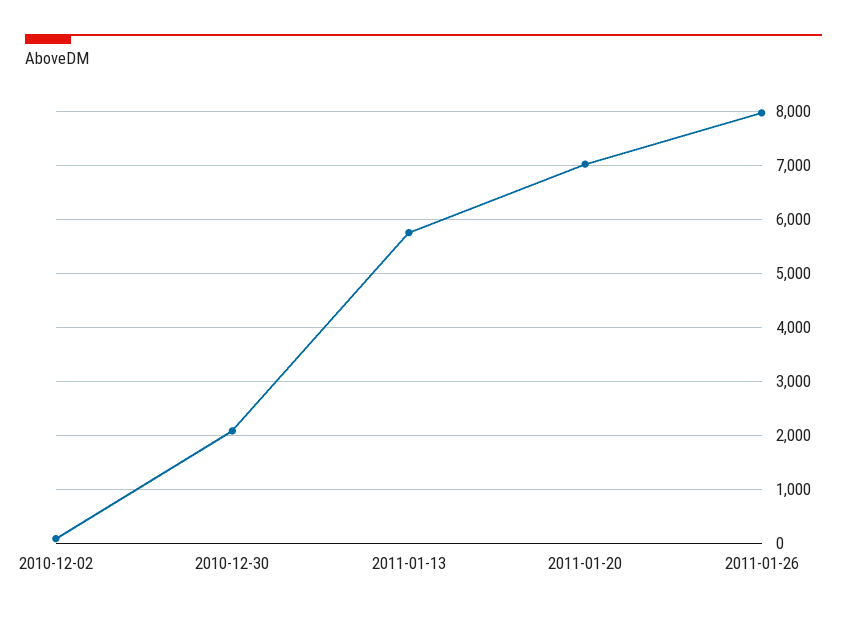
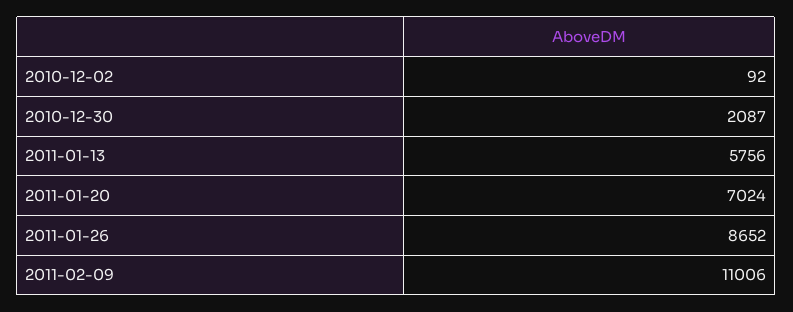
2011-01-26: 8000 -> 8652
2011-02-09: none -> 11006

